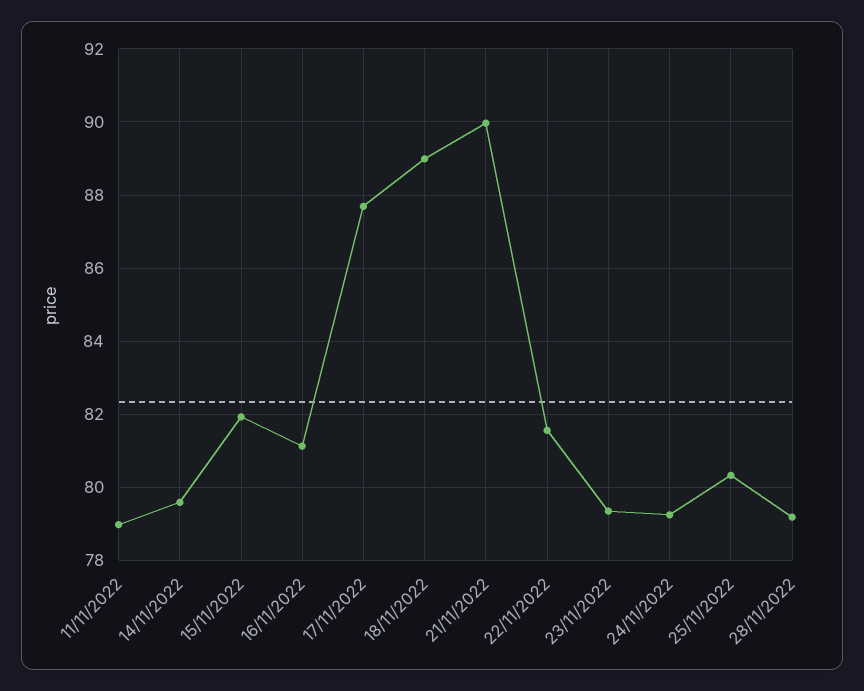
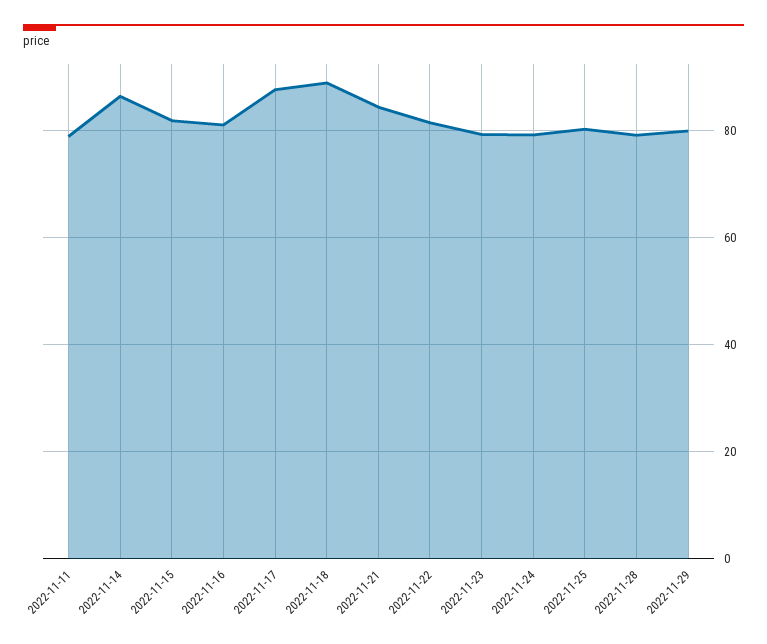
14/11/2022: 79.6 -> 86
21/11/2022: 90 -> 84
2022-11-29: none -> 80

